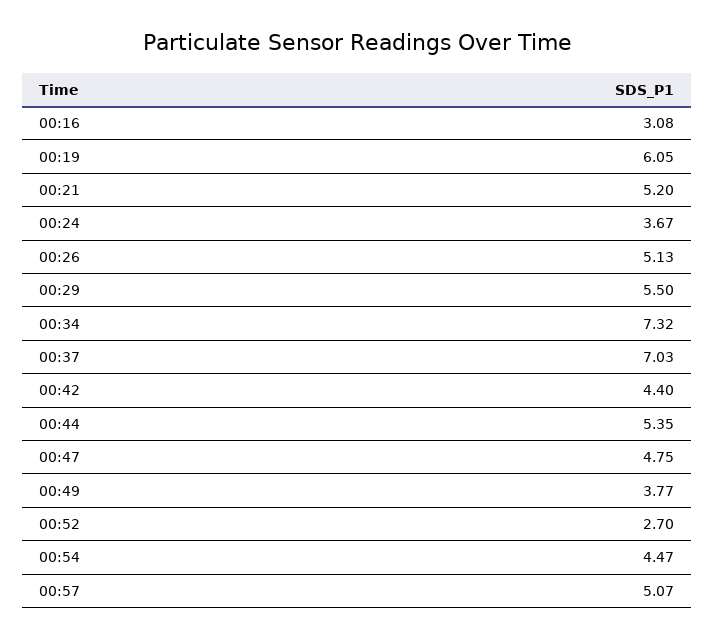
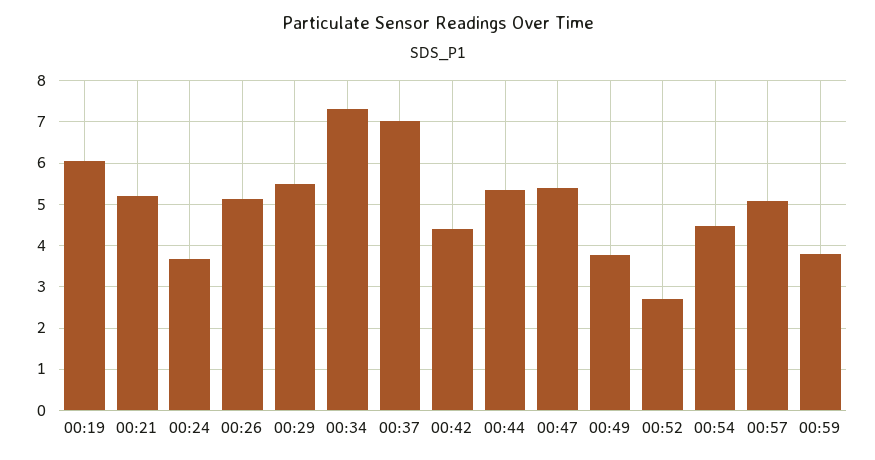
00:16: 3.08 -> none
00:47: 4.75 -> 5.4
00:59: none -> 3.8

